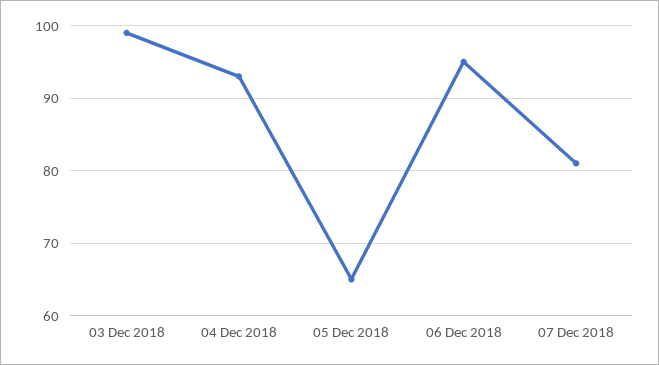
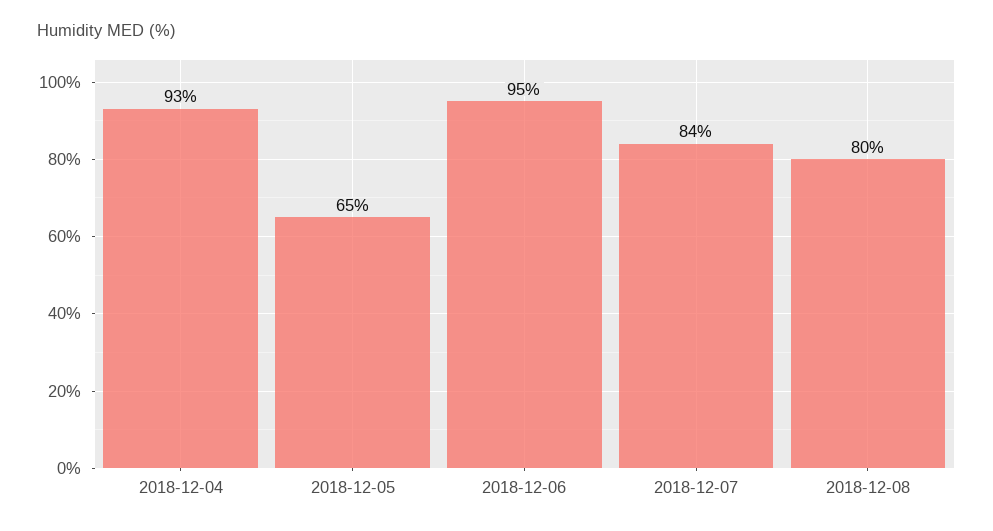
03 Dec 2018: 99 -> none
07 Dec 2018: 81 -> 84
2018-12-08: none -> 80

